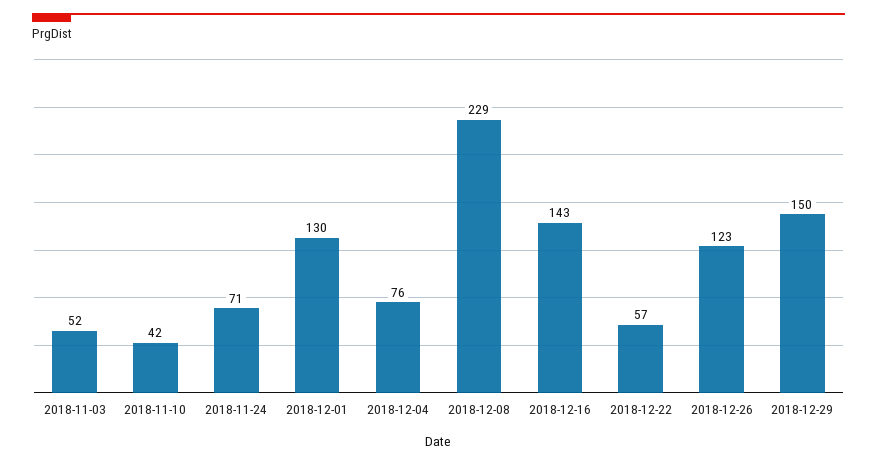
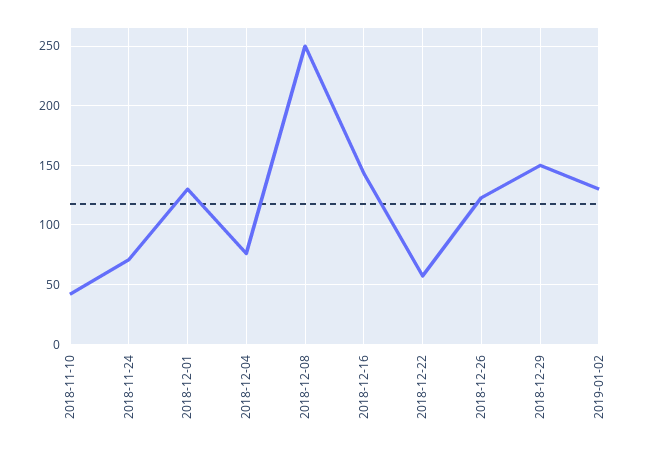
2018-11-03: 52 -> none
2018-12-08: 229 -> 250
2019-01-02: none -> 130

